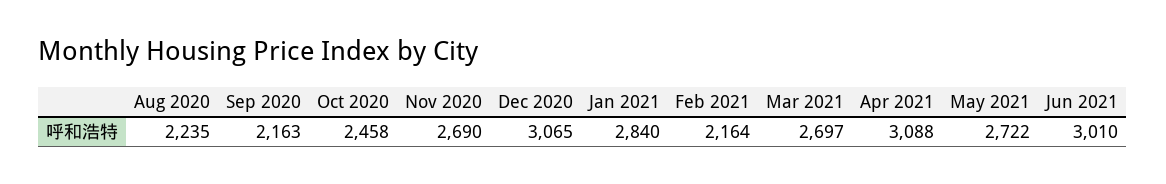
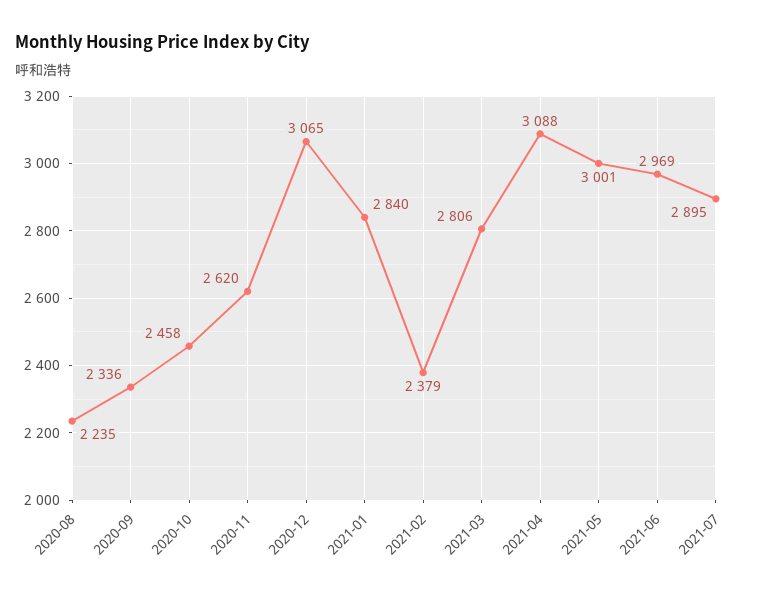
Sep 2020: 2163 -> 2336
Nov 2020: 2690 -> 2620
Feb 2021: 2164 -> 2379
Mar 2021: 2697 -> 2806
May 2021: 2722 -> 3001
Jun 2021: 3010 -> 2969
2021-07: none -> 2895

